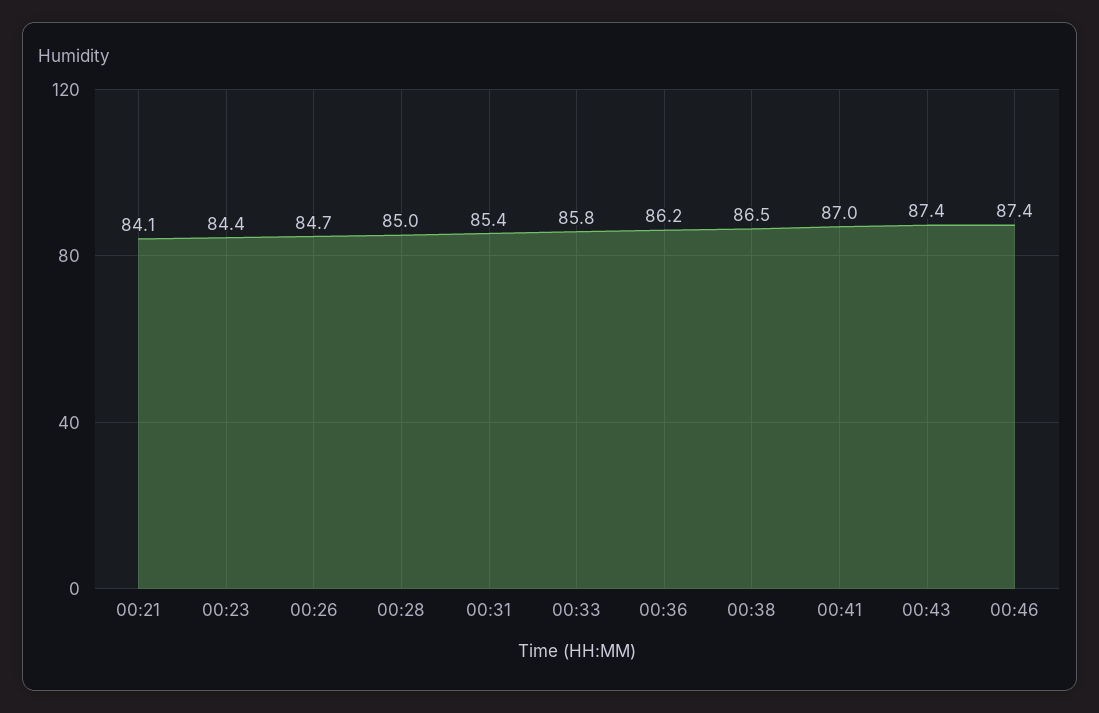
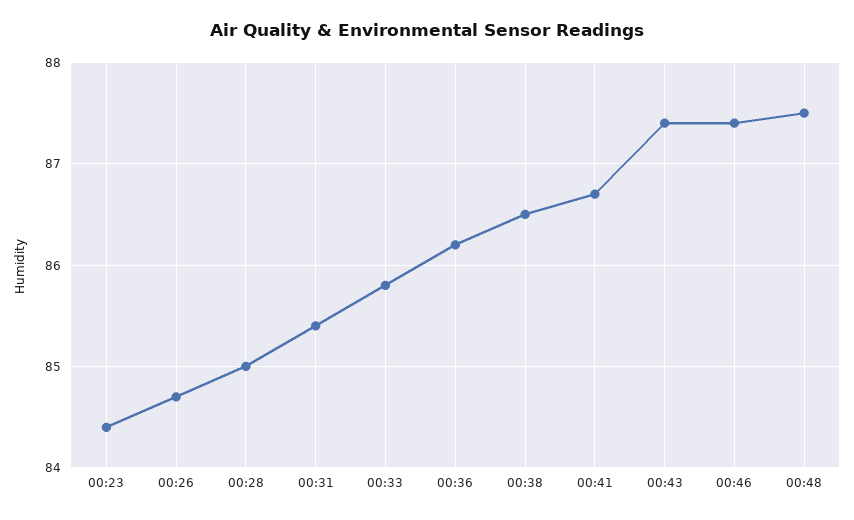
00:21: 84.1 -> none
00:41: 87 -> 86.7
00:48: none -> 87.5

